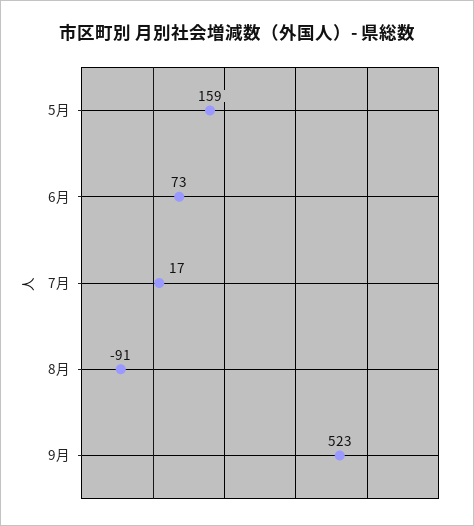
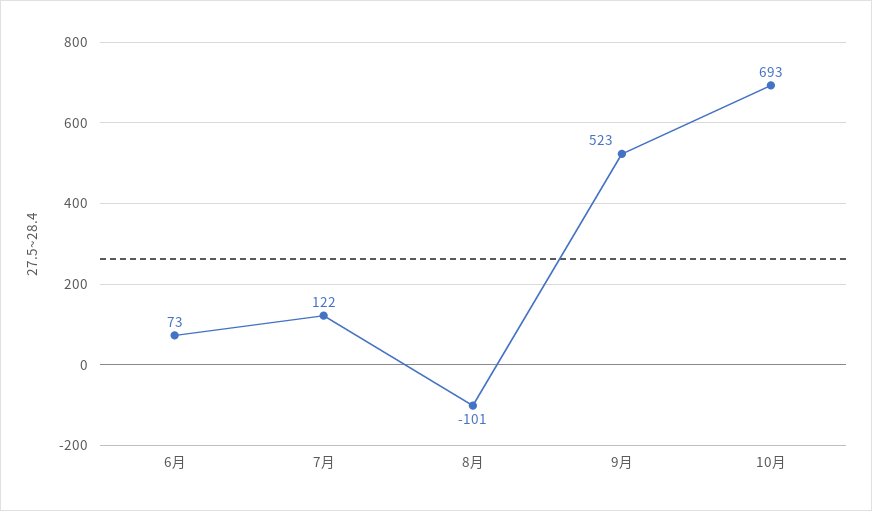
5月: 159 -> none
7月: 17 -> 122
8月: -91 -> -101
10月: none -> 693

